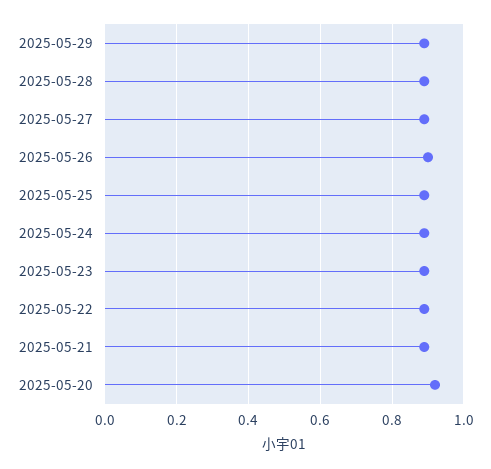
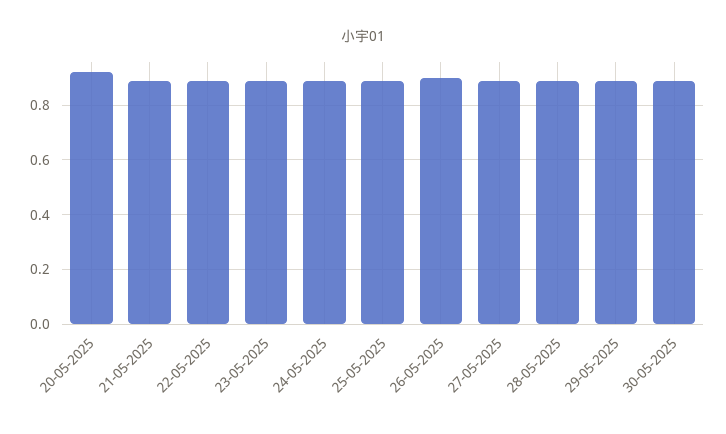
30-05-2025: none -> 0.9

